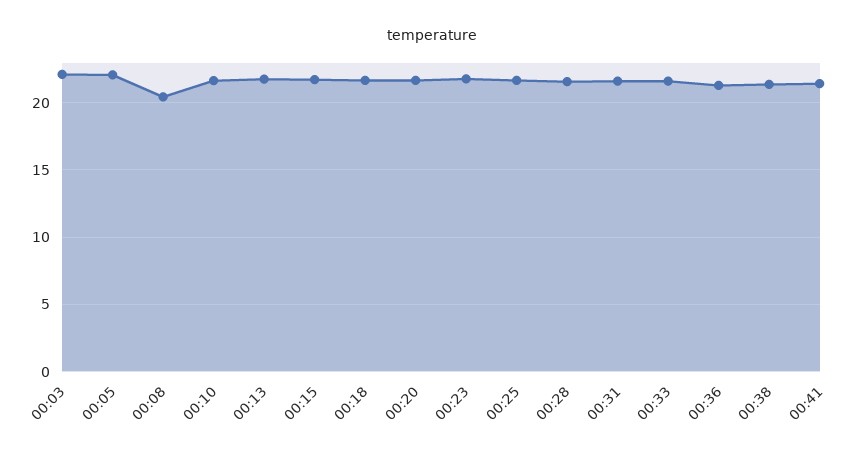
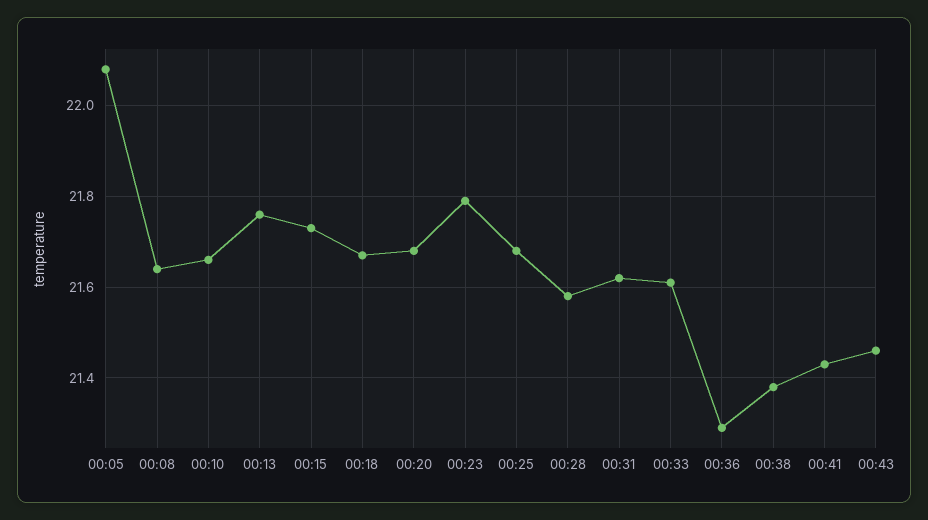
00:03: 22 -> none
00:08: 20.5 -> 21.65
00:43: none -> 21.45

